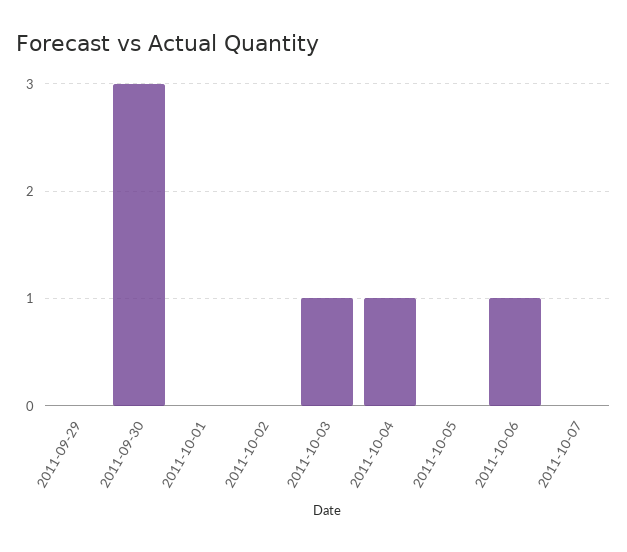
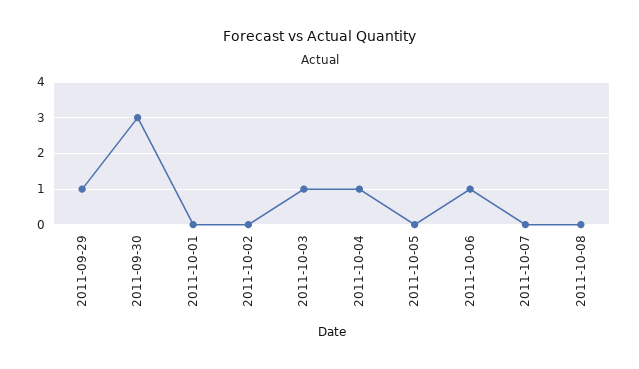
2011-09-29: 0 -> 1
2011-10-08: none -> 0

